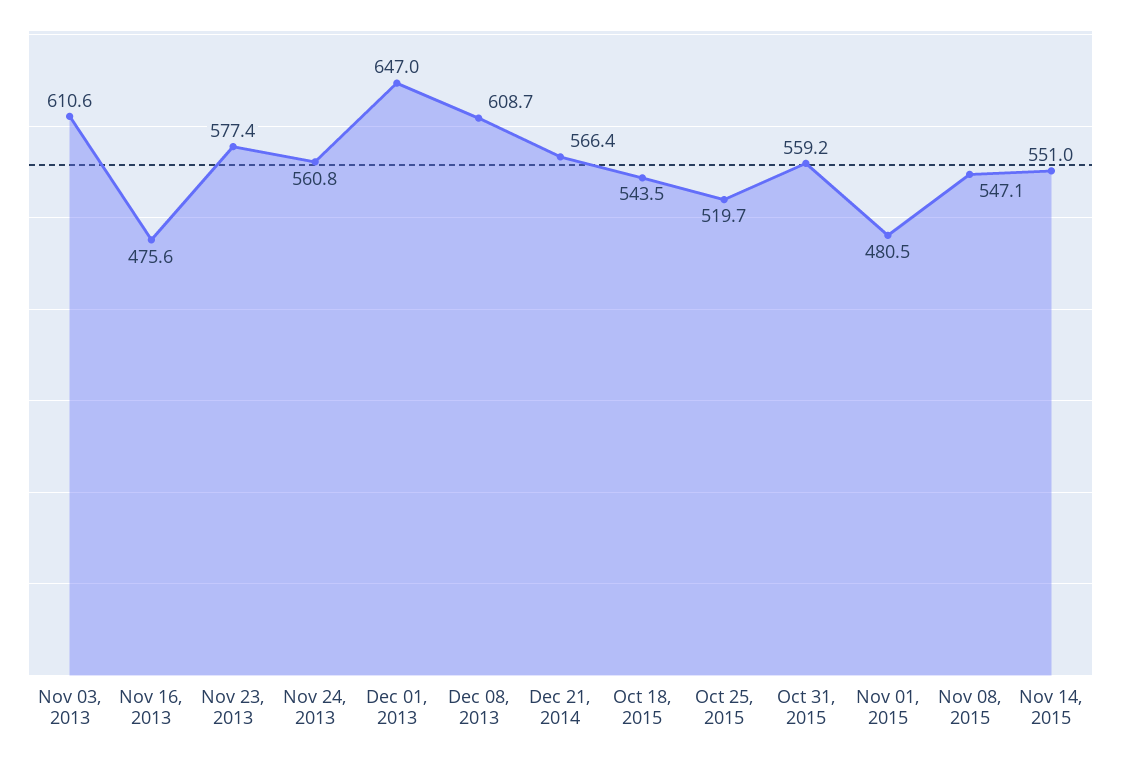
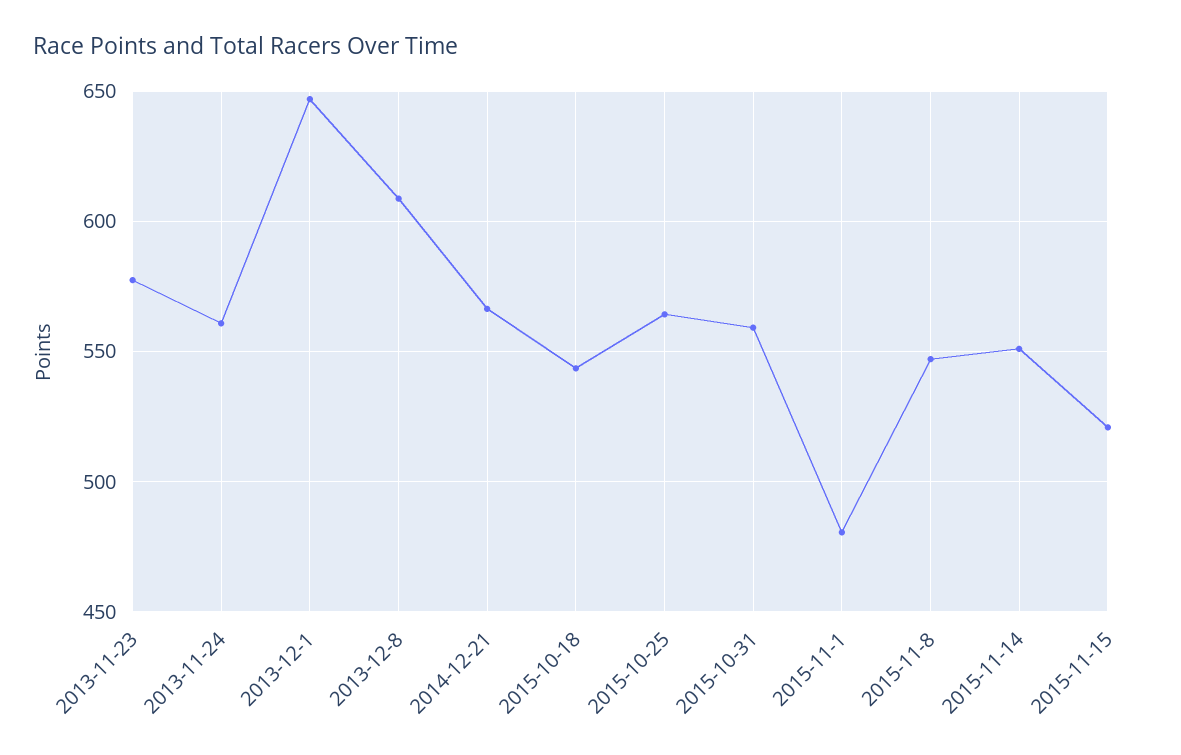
Nov 03, 2013: 610.6 -> none
Nov 16, 2013: 475.6 -> none
Oct 25, 2015: 519.7 -> 565
2015-11-15: none -> 520

